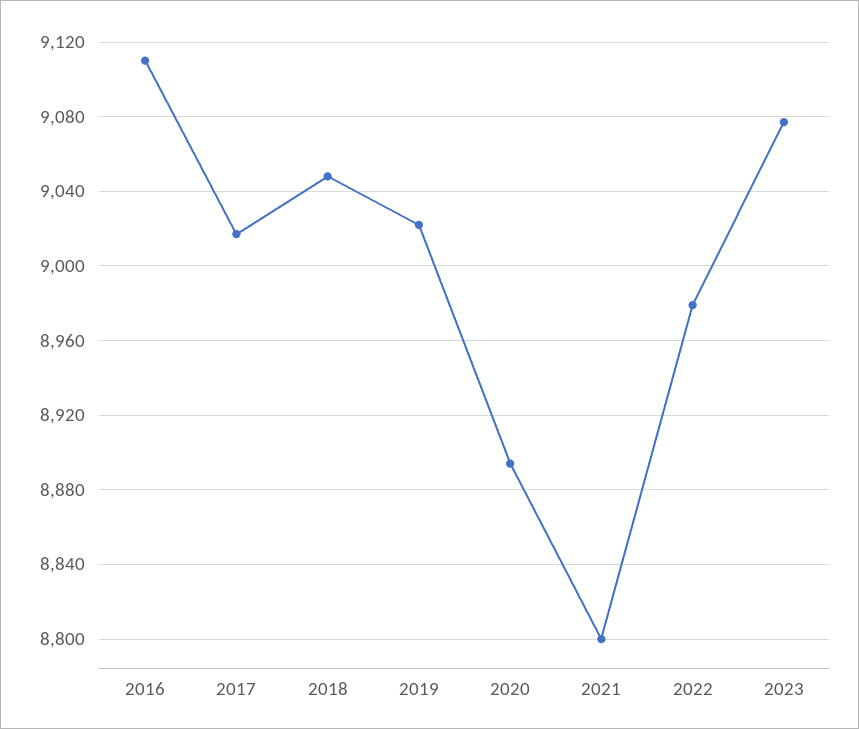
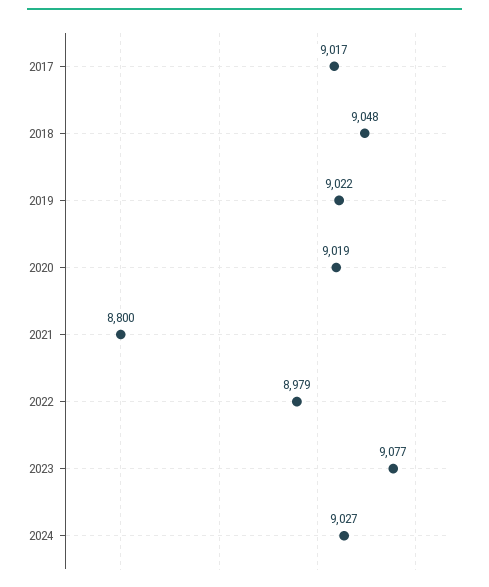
2016: 9110 -> none
2020: 8895 -> 9019
2024: none -> 9027

